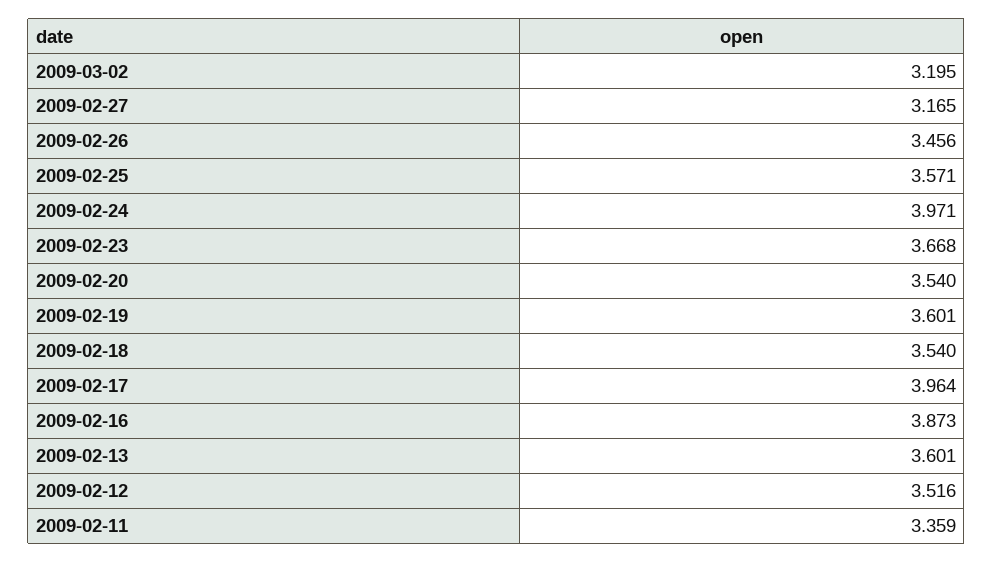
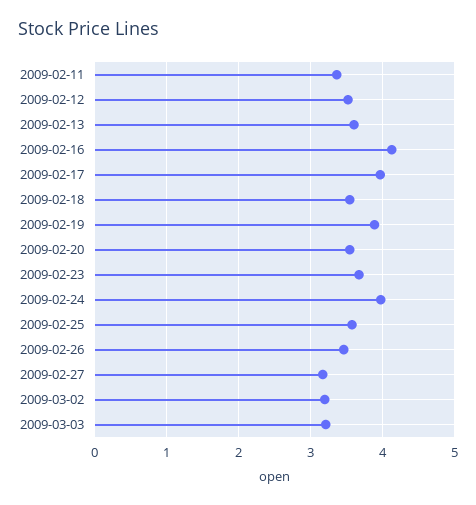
2009-02-19: 3.601 -> 3.9
2009-02-16: 3.873 -> 4.1
2009-03-03: none -> 3.2

